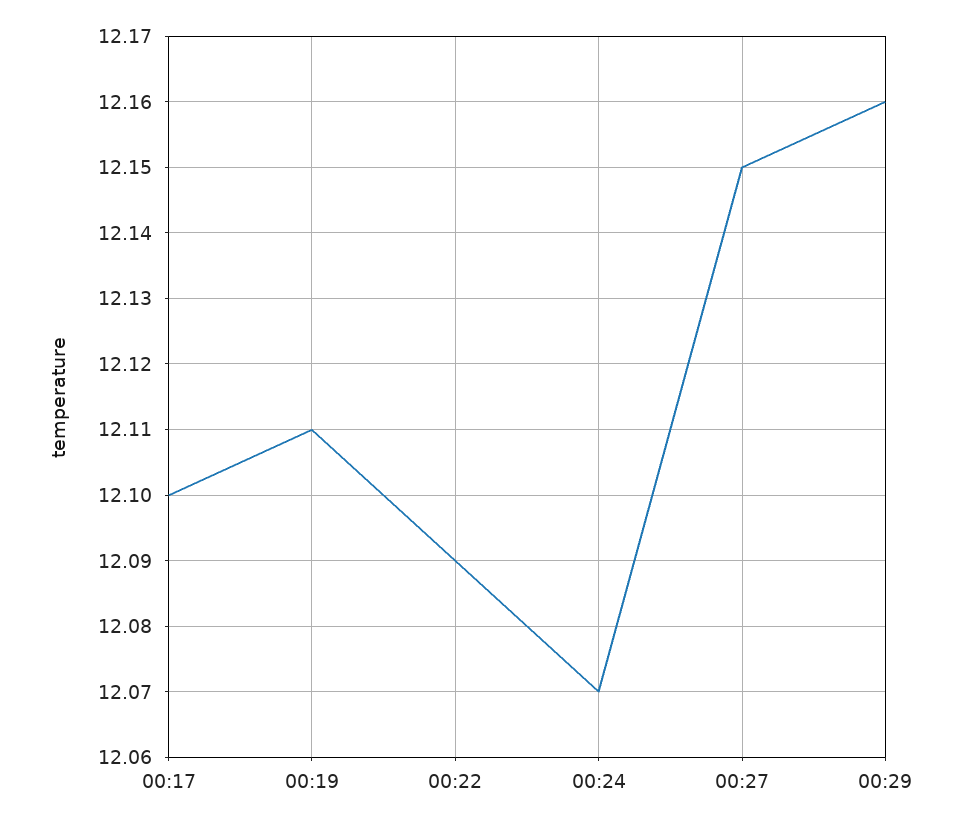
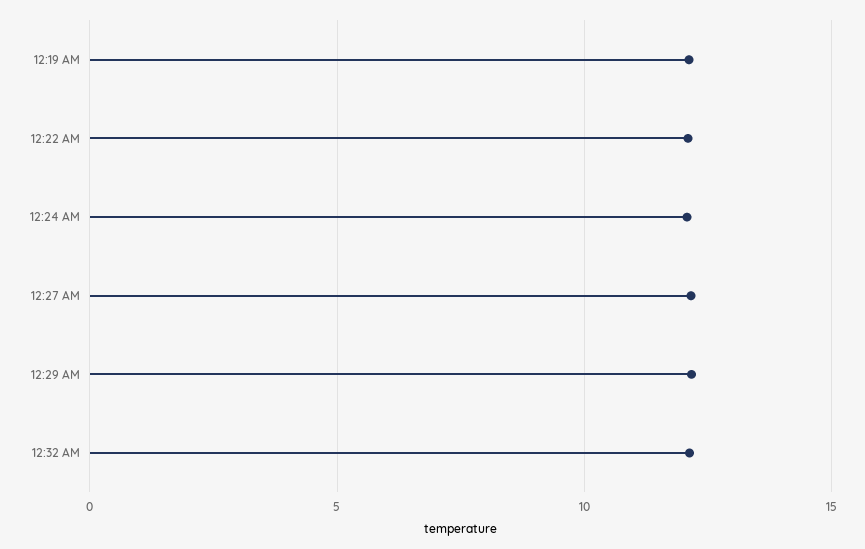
00:17: 12.1 -> none
12:32 AM: none -> 12

